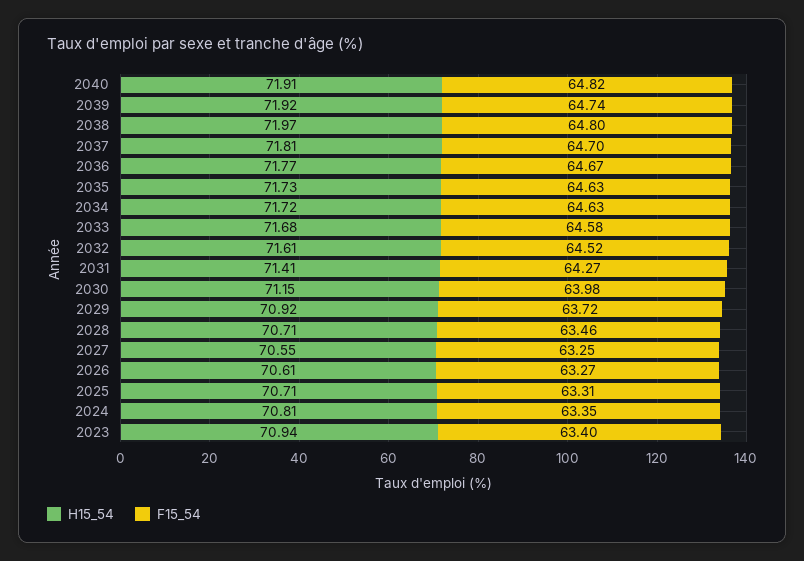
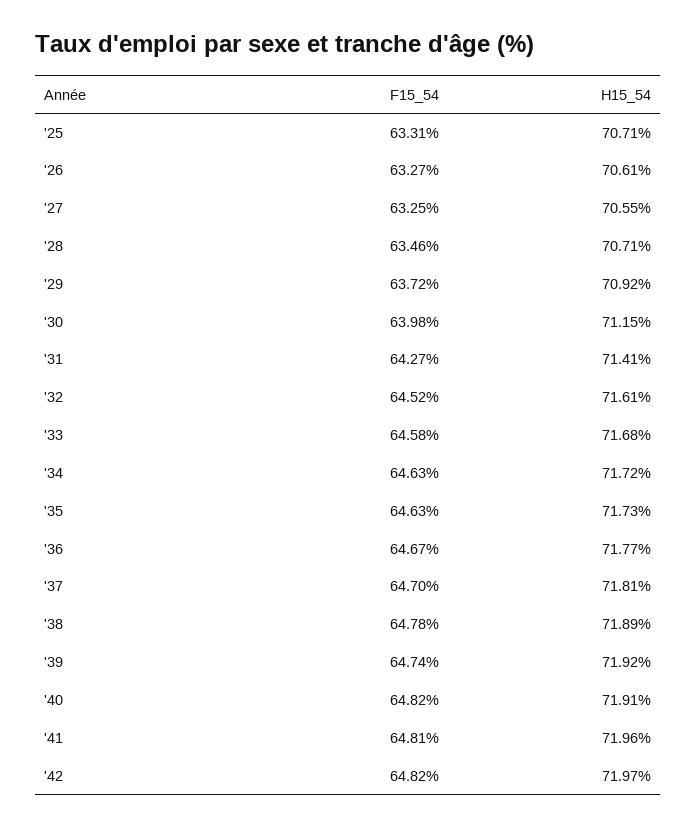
H15_54, 2038: 71.97 -> 71.89
F15_54, 2038: 64.8 -> 64.78
H15_54, 2024: 70.81 -> none
F15_54, 2024: 63.35 -> none
H15_54, 2023: 70.94 -> none
F15_54, 2023: 63.4 -> none
F15_54, '41: none -> 64.81
H15_54, '41: none -> 71.96
F15_54, '42: none -> 64.82
H15_54, '42: none -> 71.97

